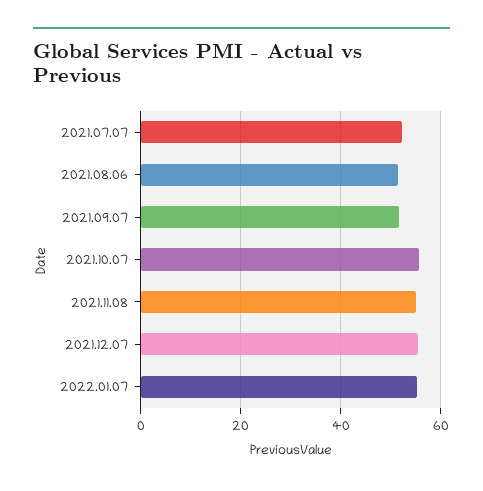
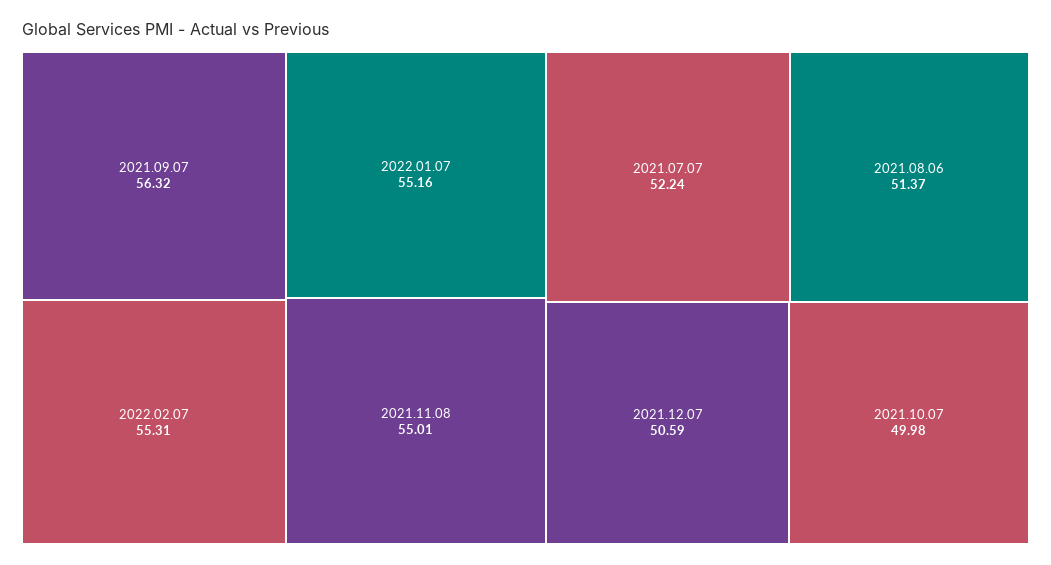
2021.09.07: 52 -> 56.32
2021.10.07: 56 -> 49.98
2021.12.07: 56 -> 50.59
2022.02.07: none -> 55.31

